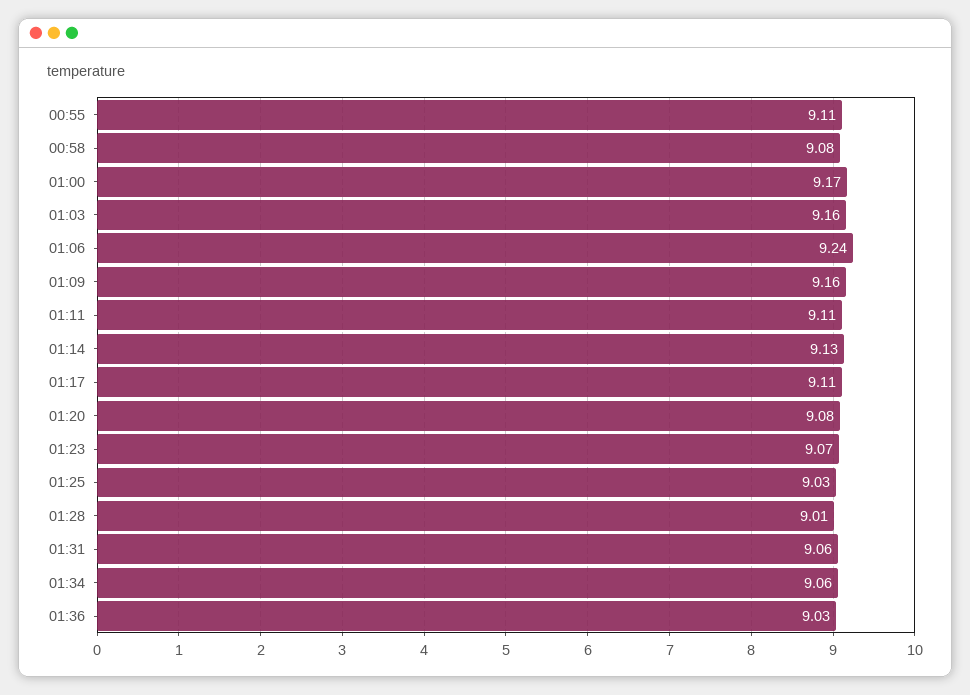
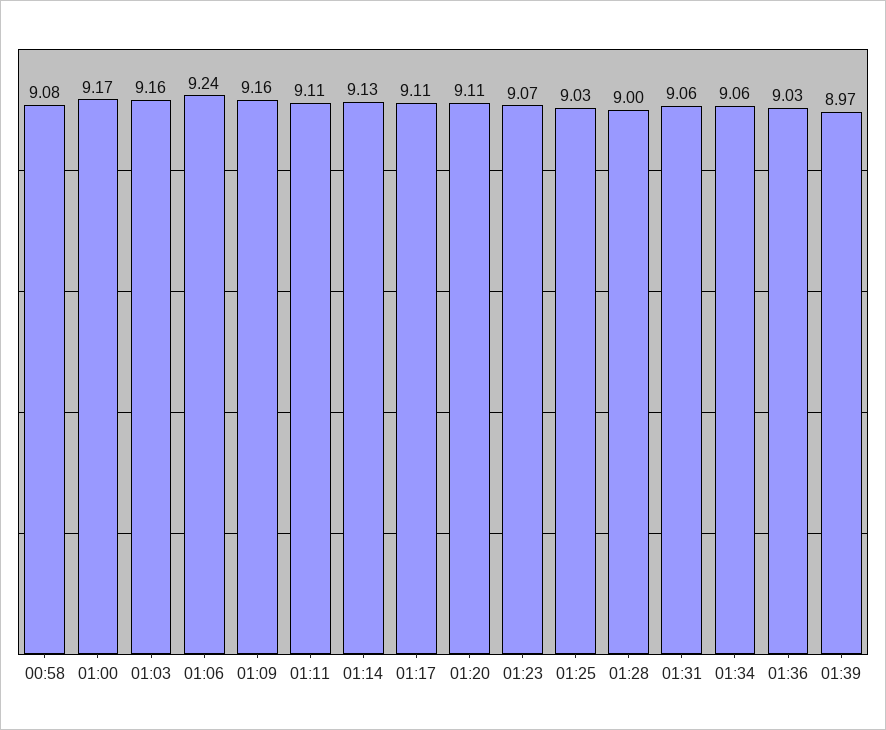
00:55: 9.11 -> none
01:20: 9.08 -> 9.11
01:28: 9.01 -> 9
01:39: none -> 8.97

